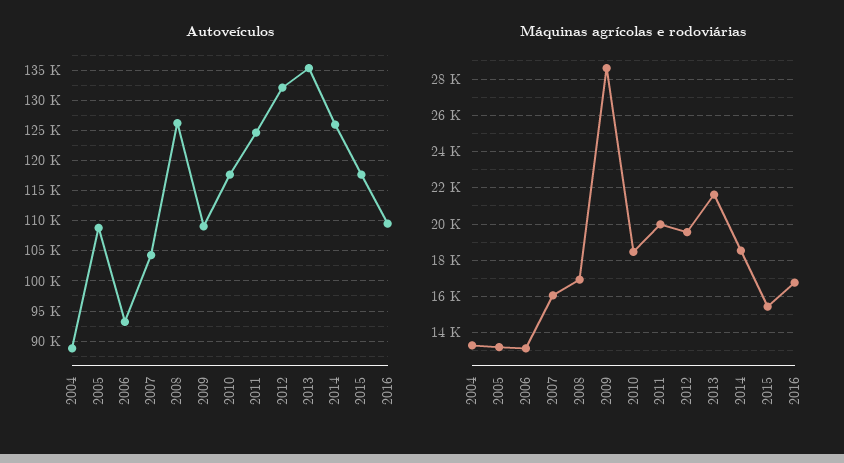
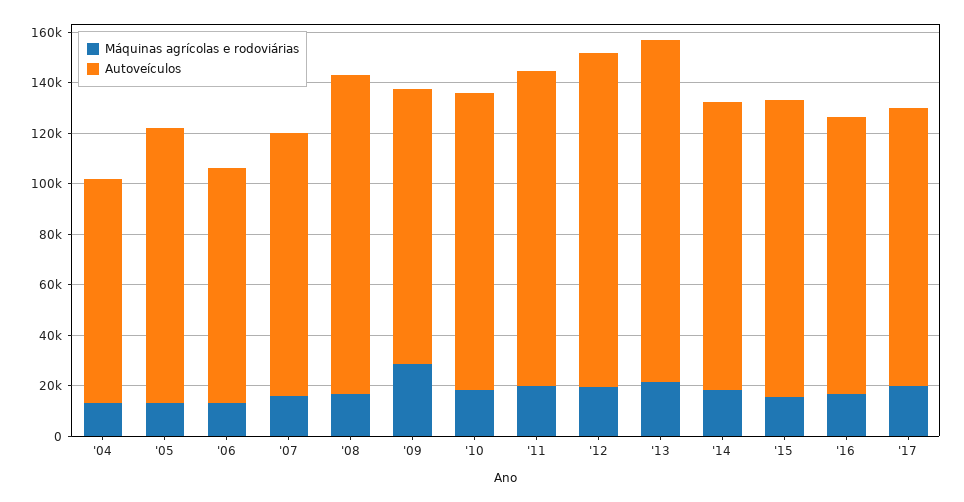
Autoveículos, 2014: 126000 -> 115000
Máquinas agrícolas e rodoviárias, '17: none -> 20000
Autoveículos, '17: none -> 110000

